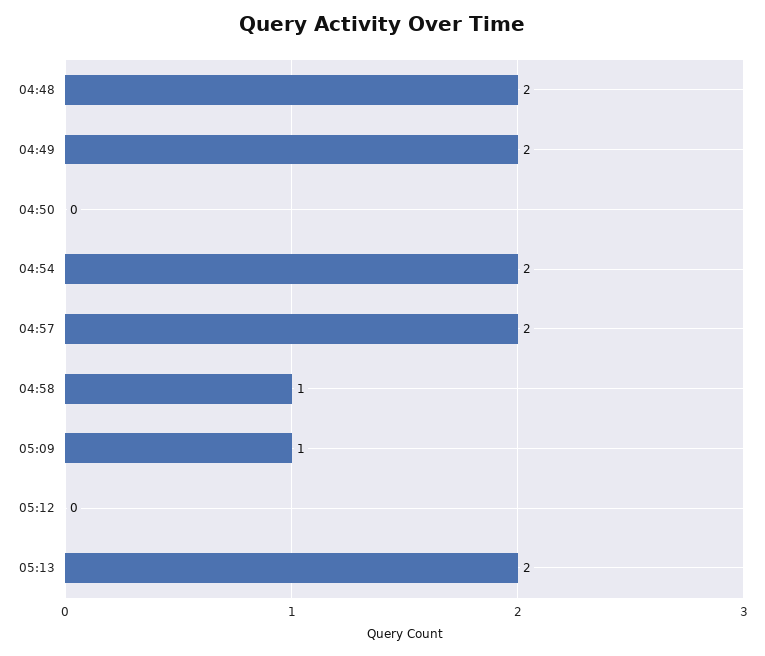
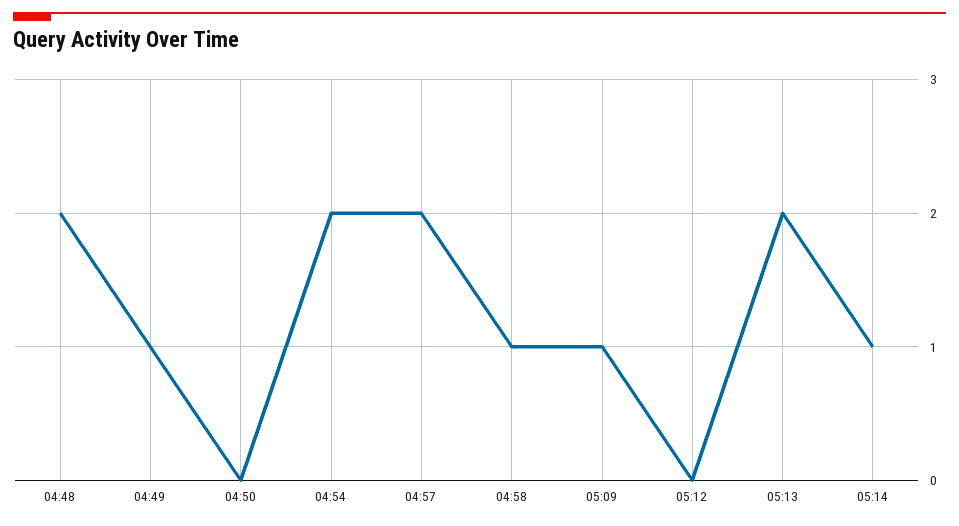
04:49: 2 -> 1
05:14: none -> 1

